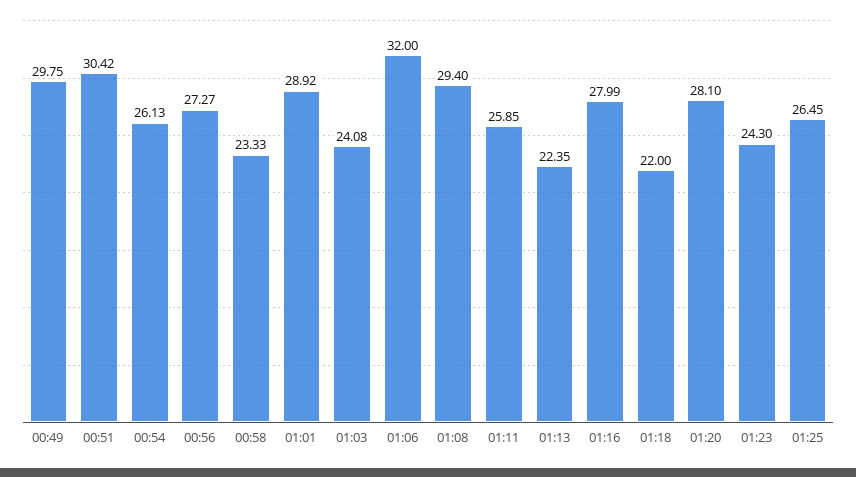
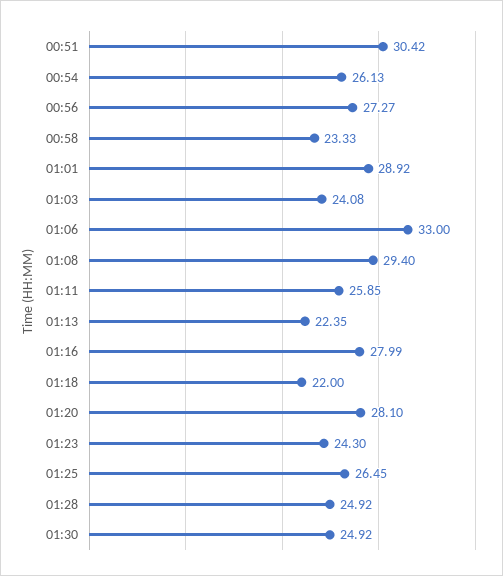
00:49: 29.75 -> none
01:06: 32 -> 33
01:28: none -> 24.92
01:30: none -> 24.92

